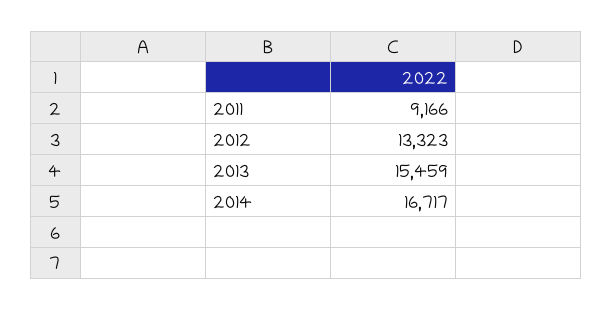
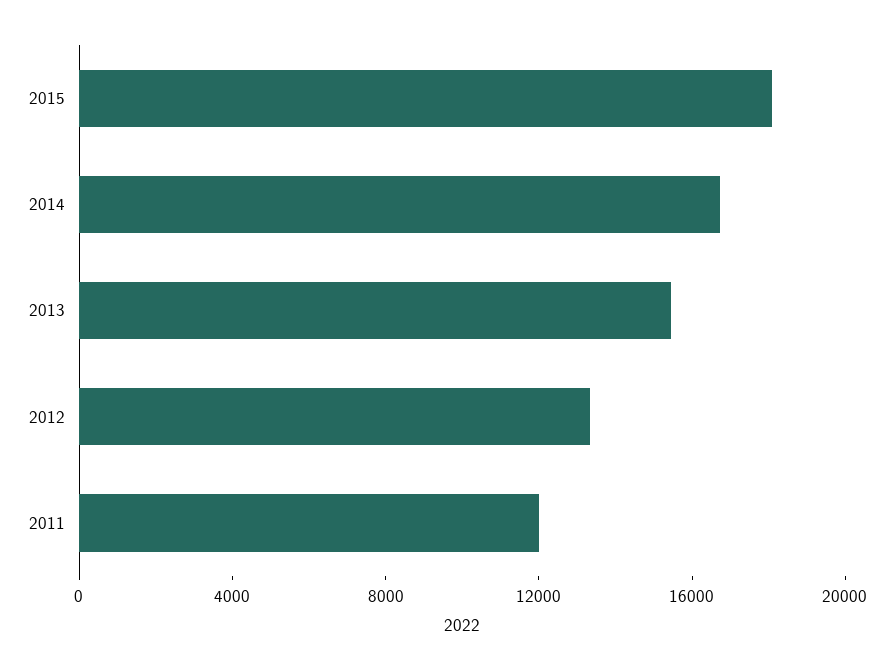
2011: 9166 -> 12000
2015: none -> 18000

